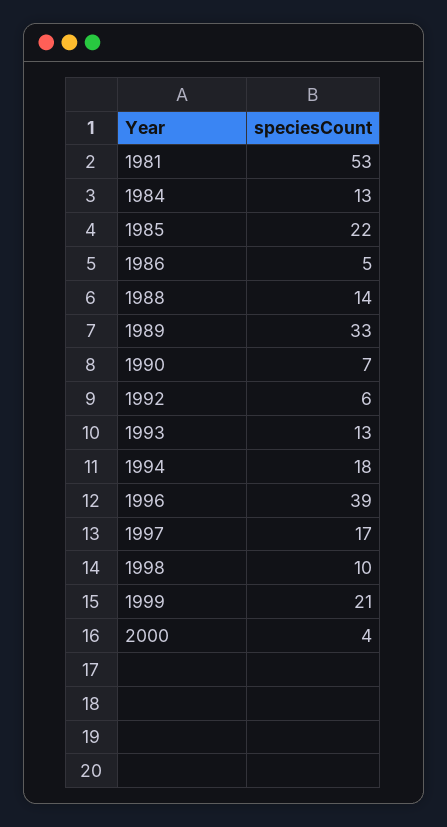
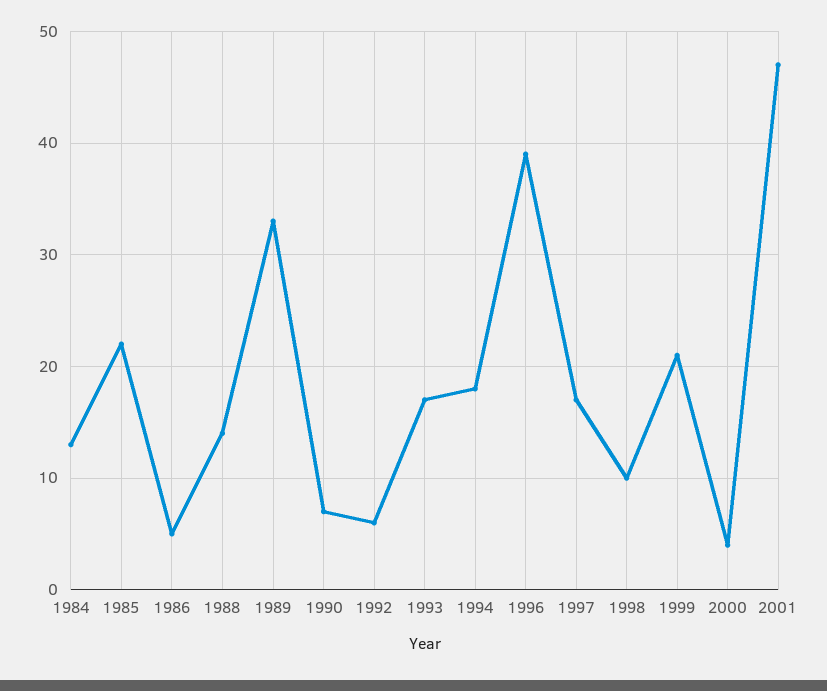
1981: 53 -> none
1993: 13 -> 17
2001: none -> 47

